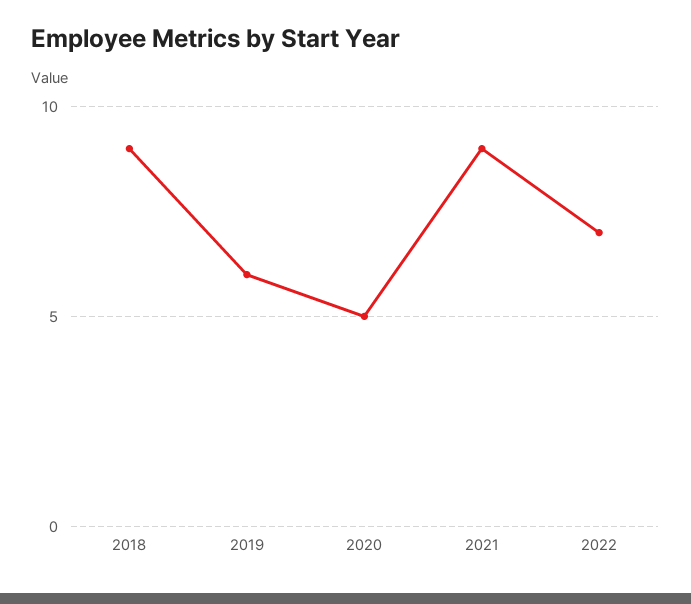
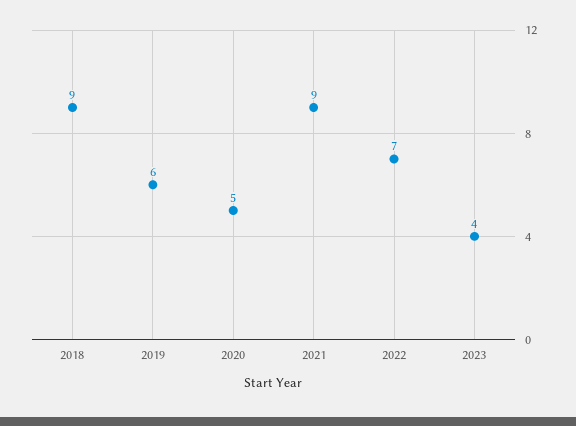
2023: none -> 4

